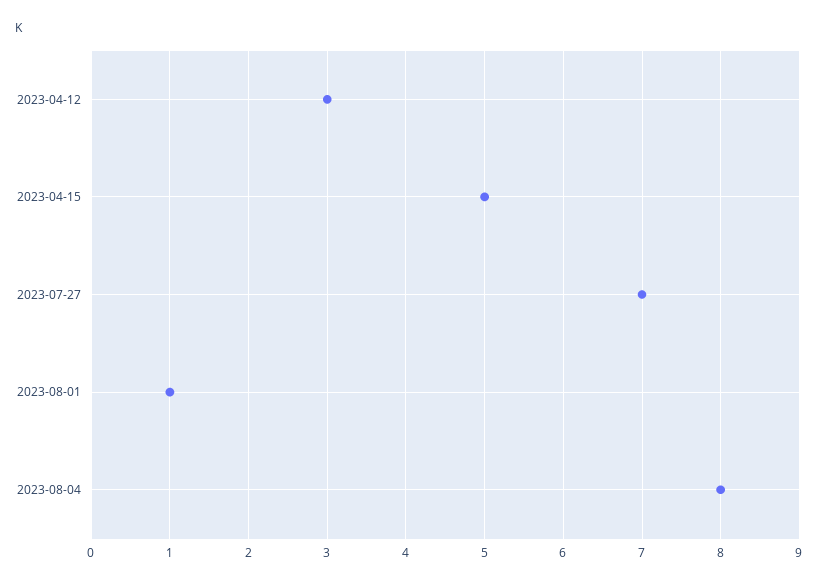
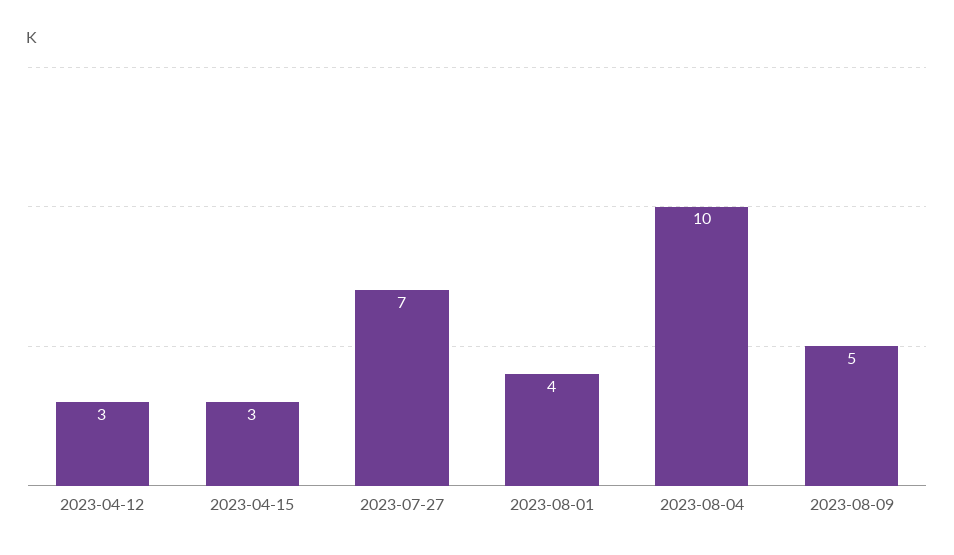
2023-04-15: 5 -> 3
2023-08-01: 1 -> 4
2023-08-04: 8 -> 10
2023-08-09: none -> 5

